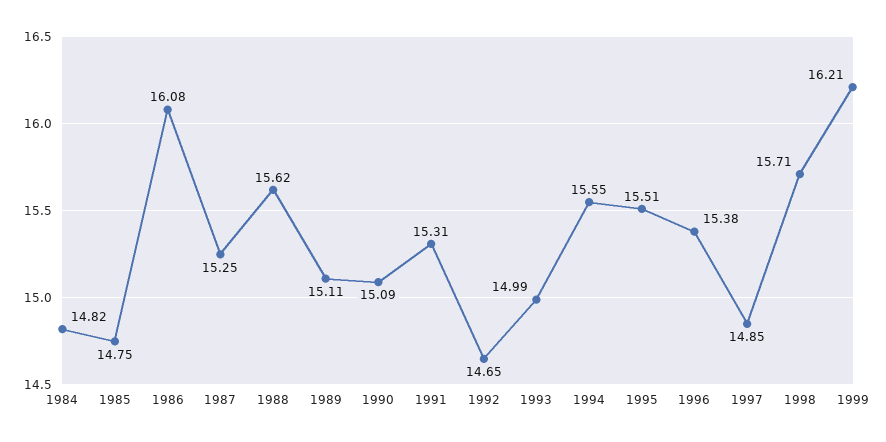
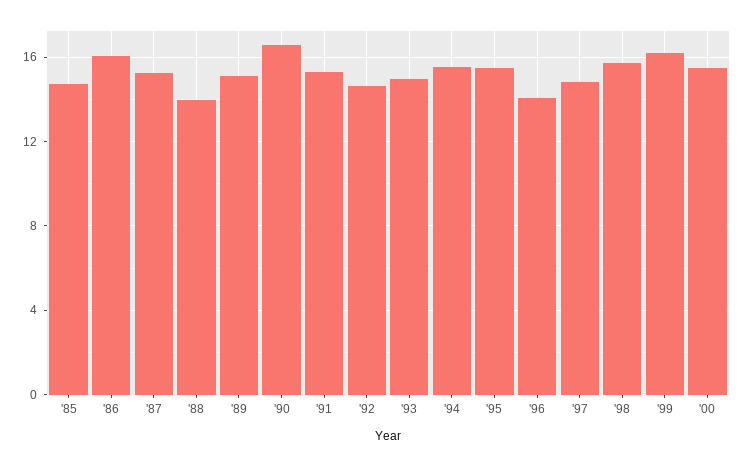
1984: 14.82 -> none
1988: 15.62 -> 14
1990: 15.09 -> 16.5
1996: 15.38 -> 14
'00: none -> 15.5

